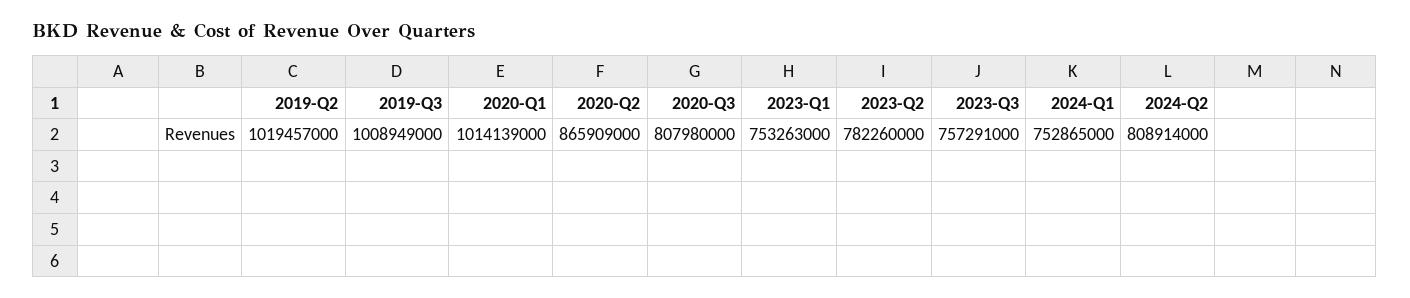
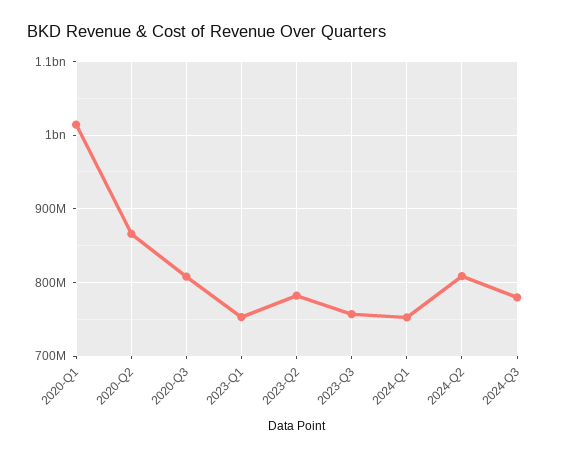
2019-Q2: 1019457000 -> none
2019-Q3: 1008949000 -> none
2024-Q3: none -> 780000000

